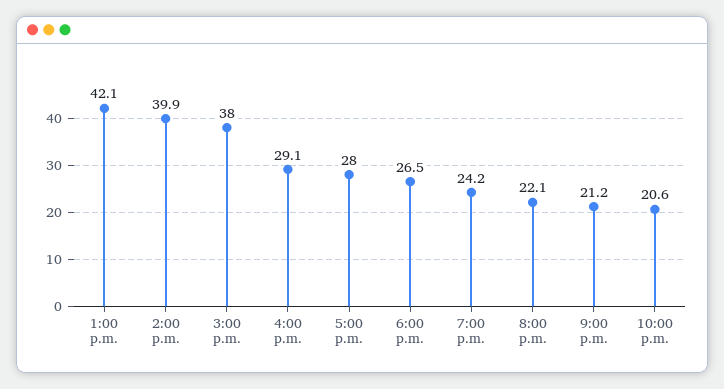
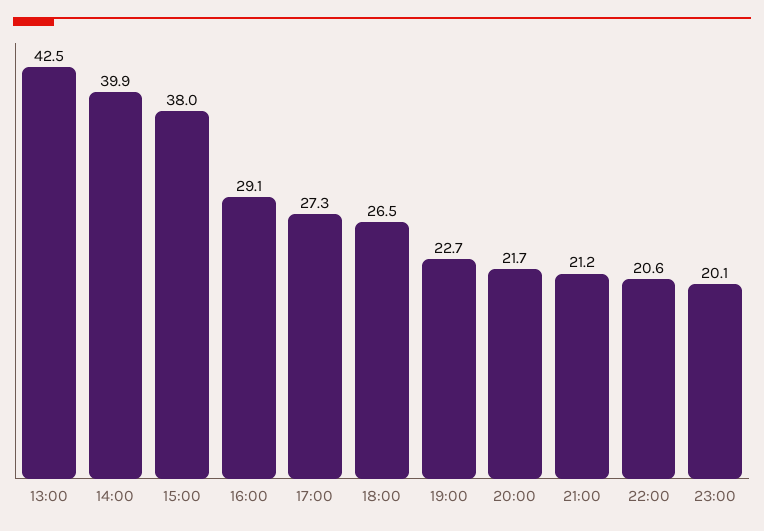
1:00 p.m.: 42.1 -> 42.5
5:00 p.m.: 28 -> 27.3
7:00 p.m.: 24.2 -> 22.7
8:00 p.m.: 22.1 -> 21.7
23:00: none -> 20.1

